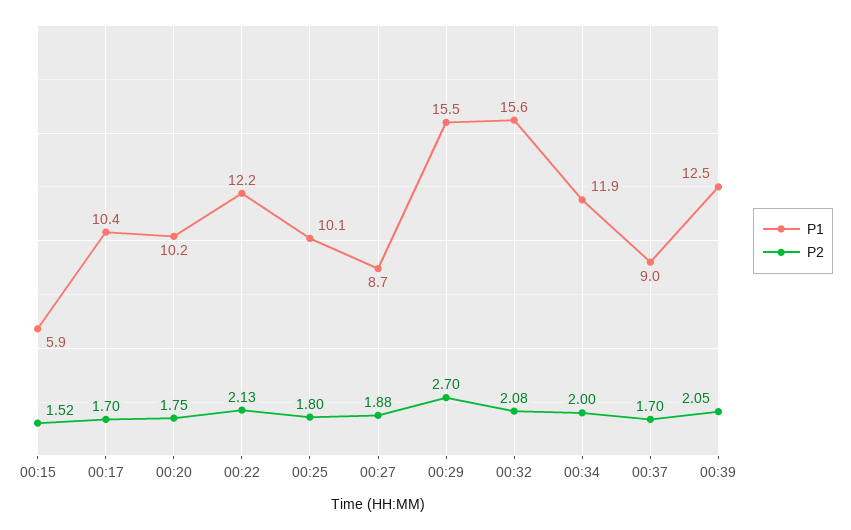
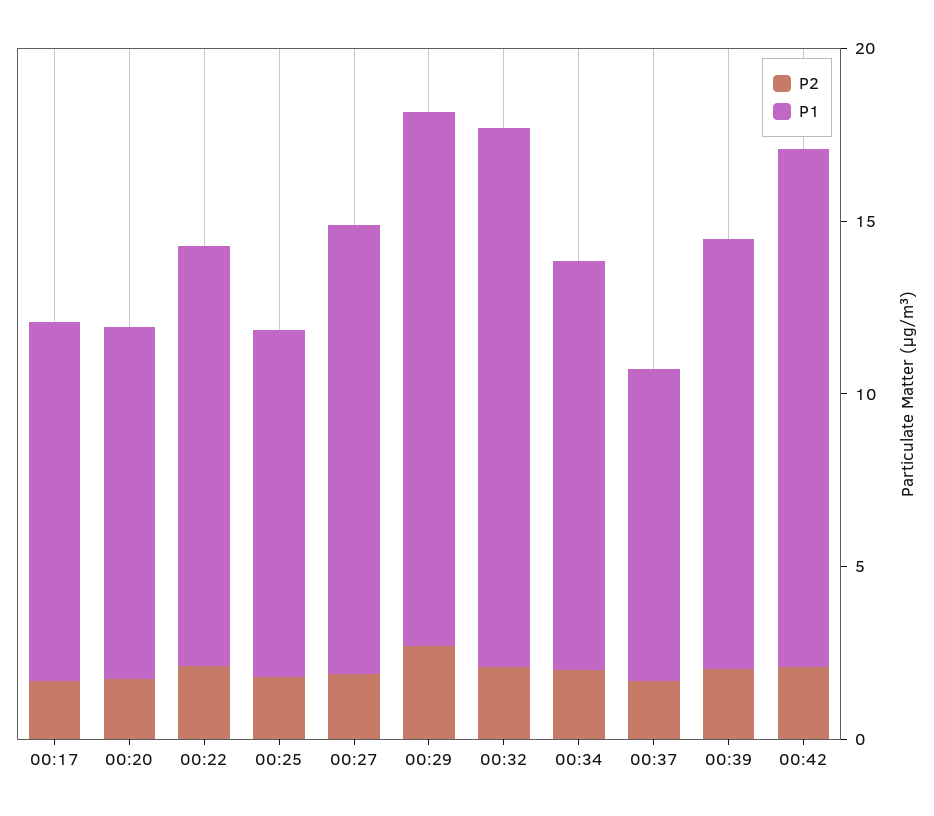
P1, 00:15: 5.9 -> none
P2, 00:15: 1.52 -> none
P1, 00:27: 8.7 -> 13
P2, 00:42: none -> 2
P1, 00:42: none -> 15

